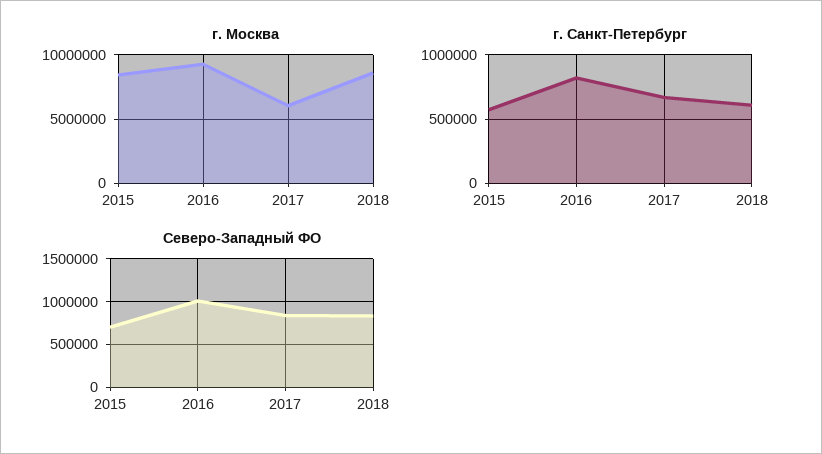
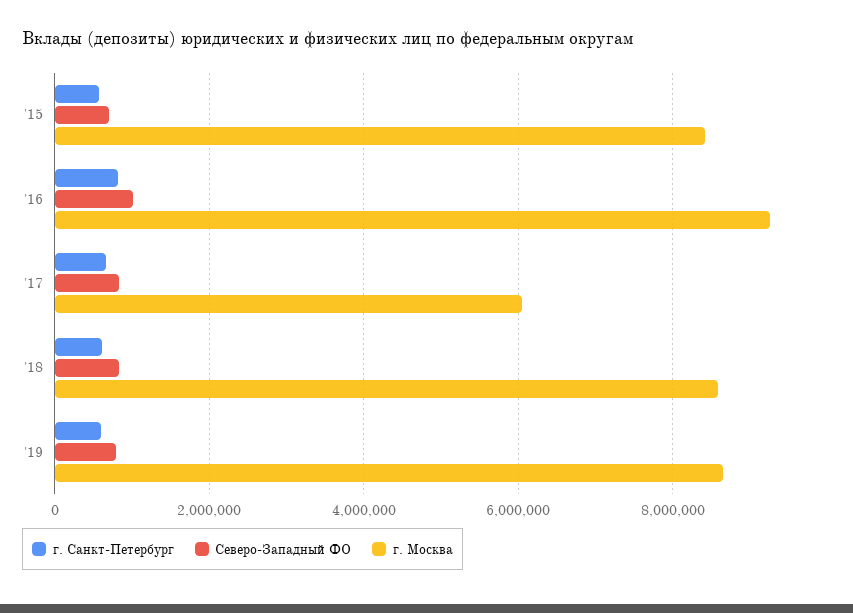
г. Санкт-Петербург, '19: none -> 600000
Северо-Западный ФО, '19: none -> 800000
г. Москва, '19: none -> 8600000

